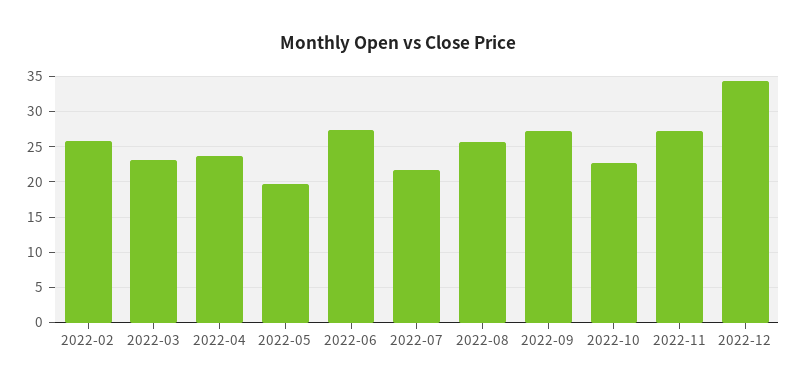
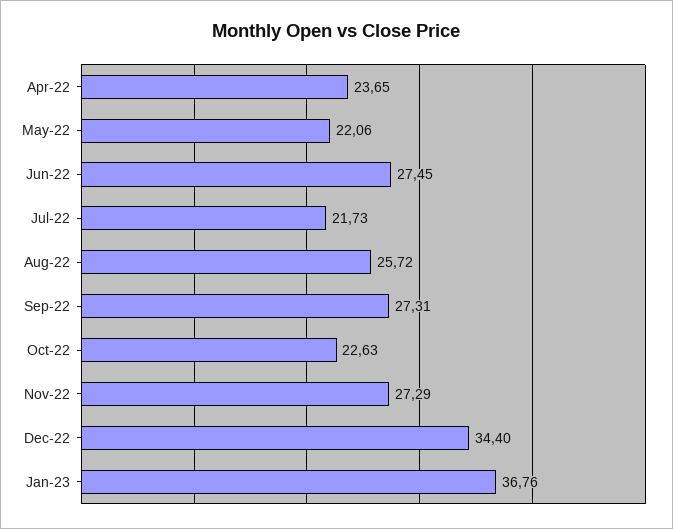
2022-02: 26 -> none
2022-03: 23 -> none
2022-05: 20 -> 22.06
Jan-23: none -> 36.76

